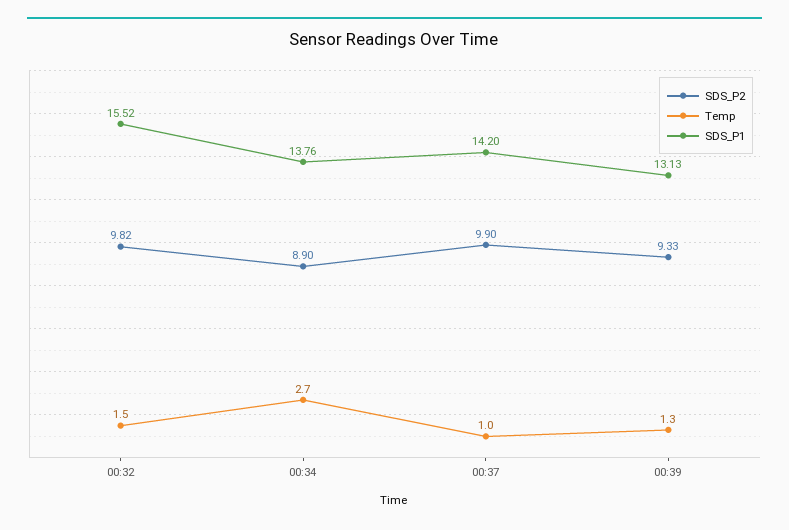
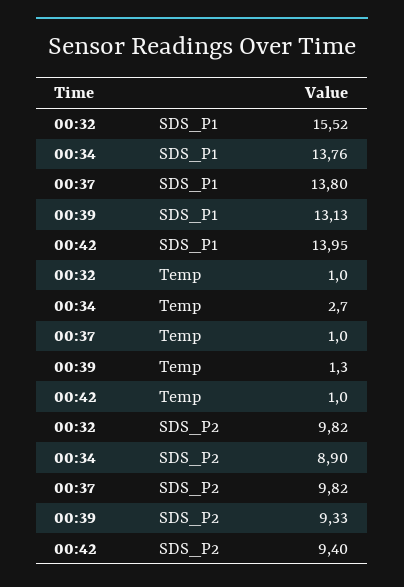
Temp, 00:32: 1.5 -> 1
SDS_P2, 00:37: 9.9 -> 9.82
SDS_P1, 00:37: 14.2 -> 13.8
SDS_P1, 00:42: none -> 13.95
Temp, 00:42: none -> 1
SDS_P2, 00:42: none -> 9.4

